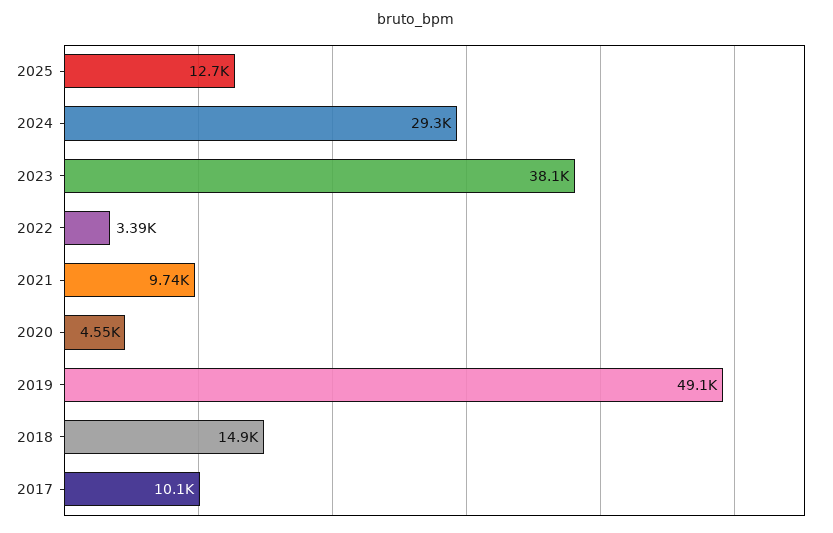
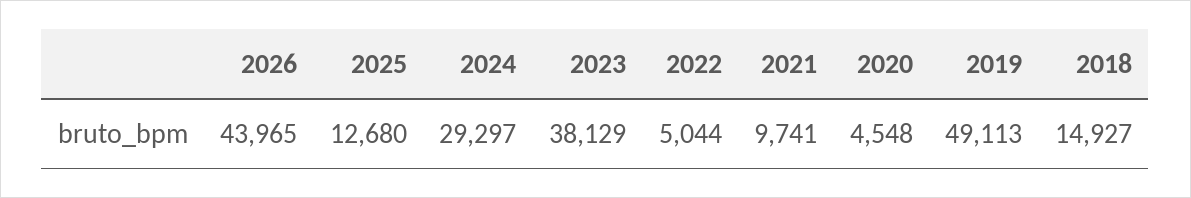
2022: 3390 -> 5044
2017: 10100 -> none
2026: none -> 43965

